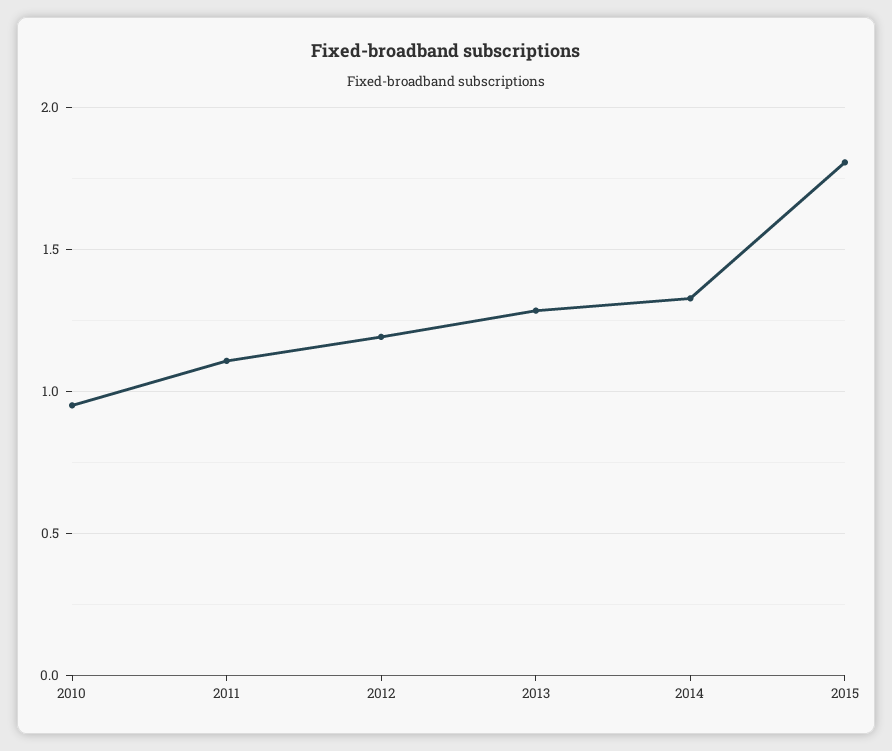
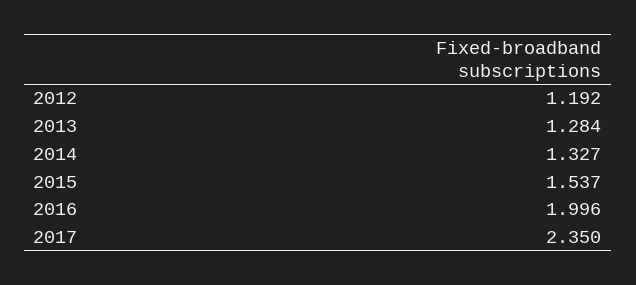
2010: 0.95 -> none
2011: 1.1 -> none
2015: 1.8 -> 1.537
2016: none -> 1.996
2017: none -> 2.35

